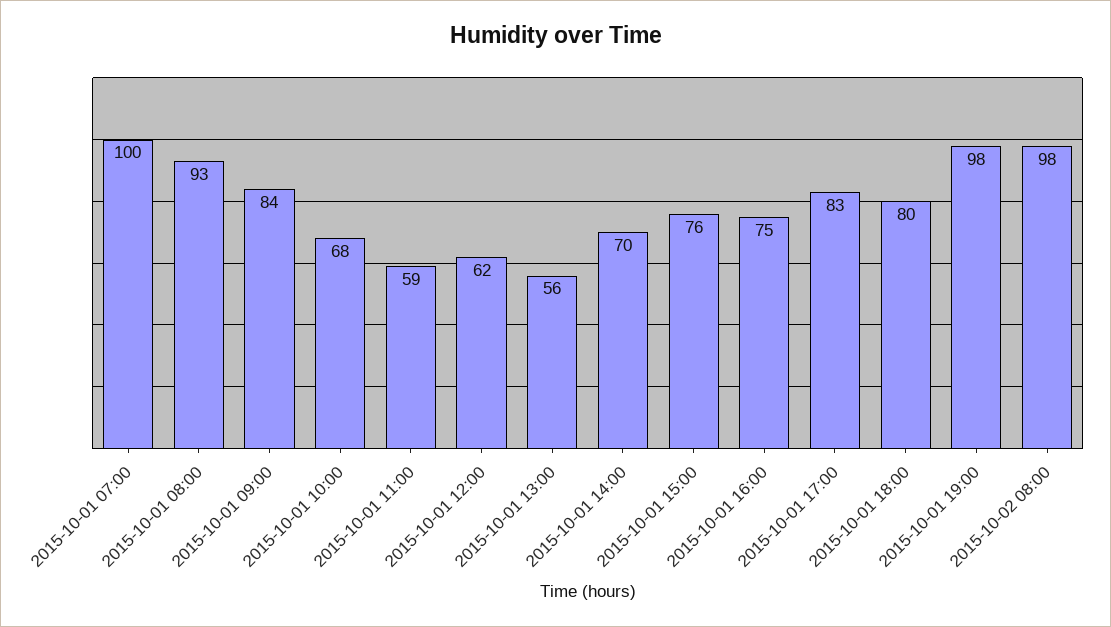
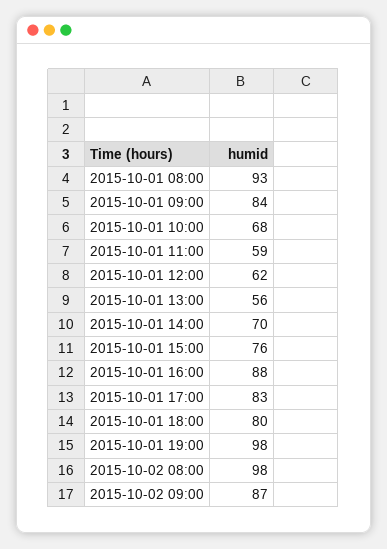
2015-10-01 07:00: 100 -> none
2015-10-01 16:00: 75 -> 88
2015-10-02 09:00: none -> 87

